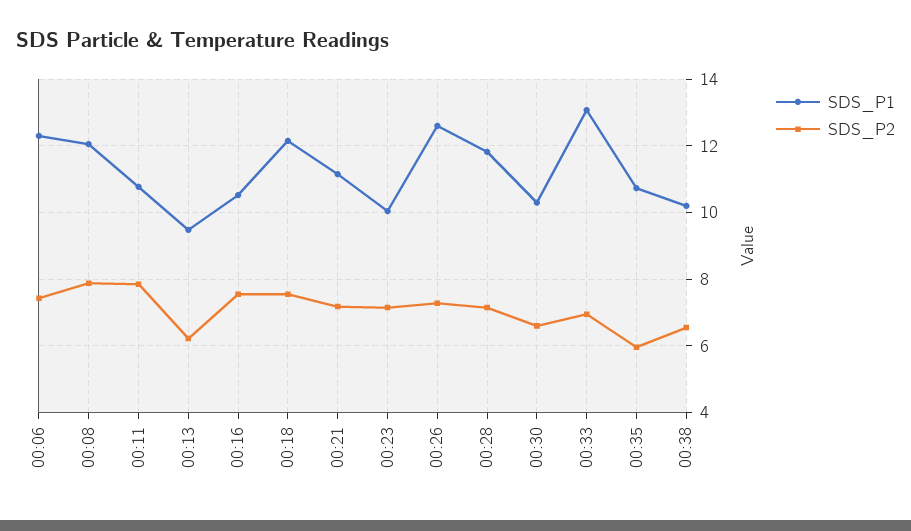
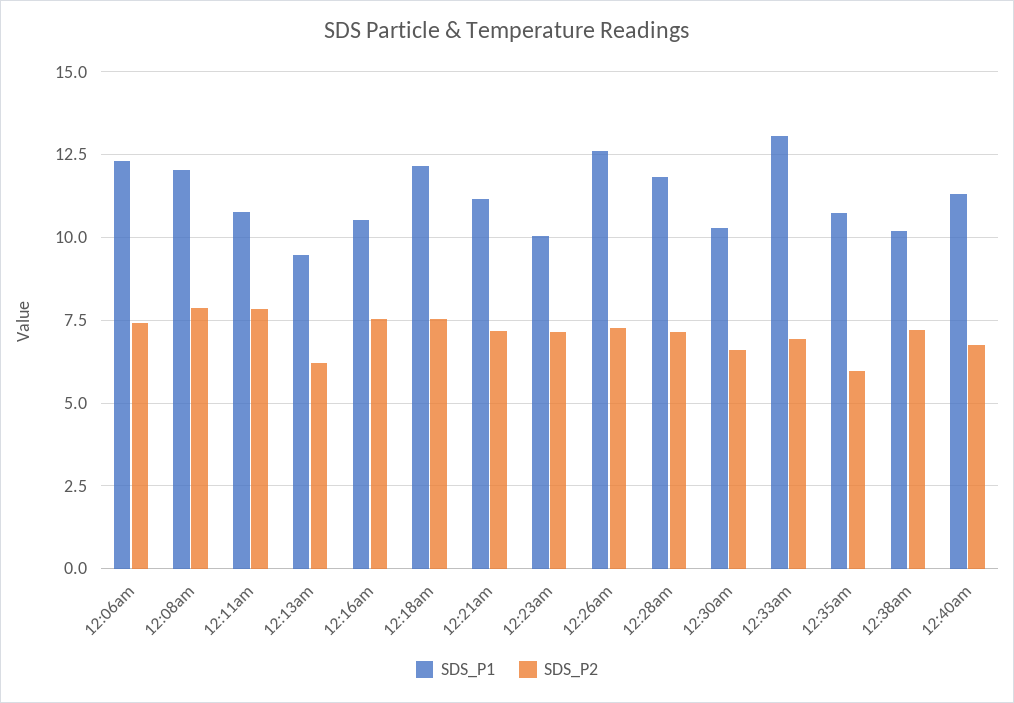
SDS_P2, 00:38: 6.6 -> 7.25
SDS_P1, 12:40am: none -> 11.25
SDS_P2, 12:40am: none -> 6.75

